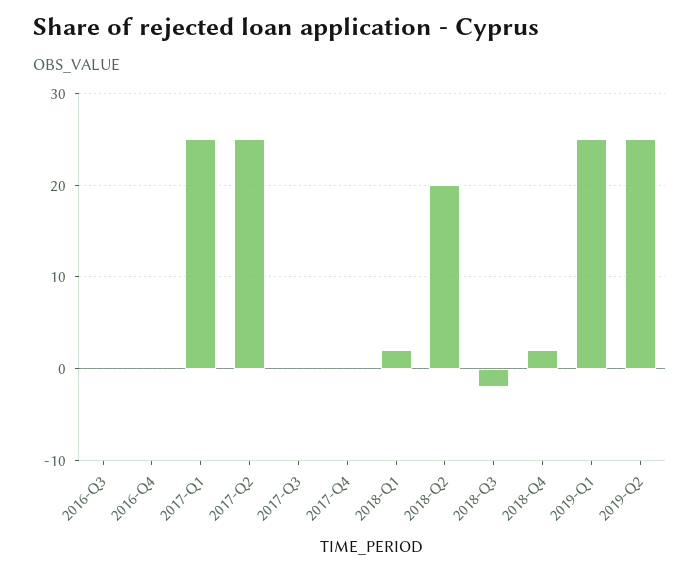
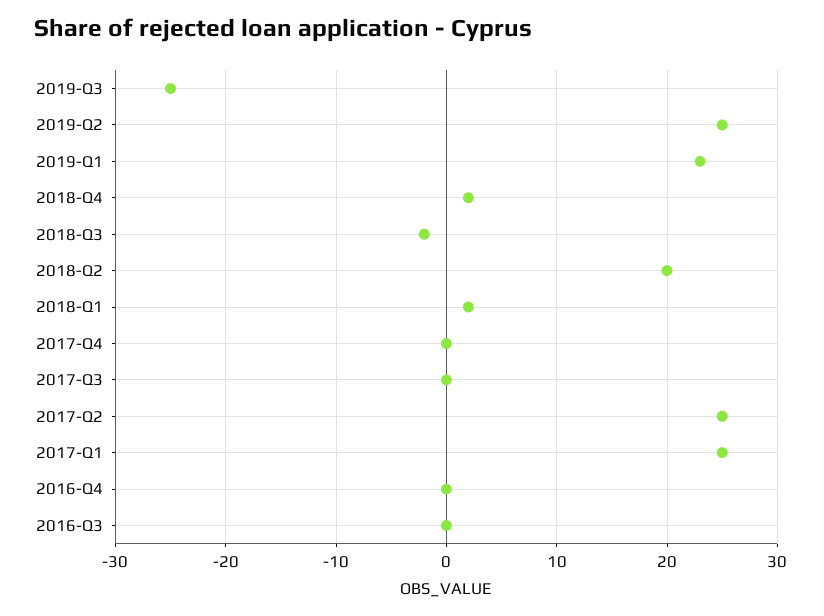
2019-Q1: 25 -> 23
2019-Q3: none -> -25

